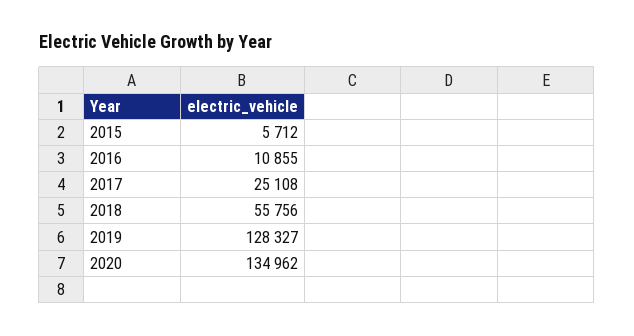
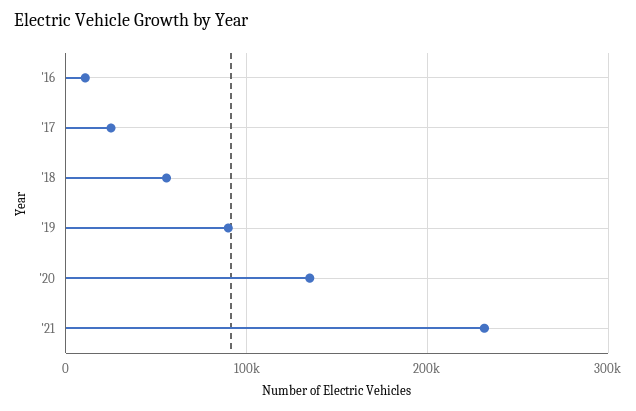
2015: 5712 -> none
2019: 128327 -> 90000
'21: none -> 230000

